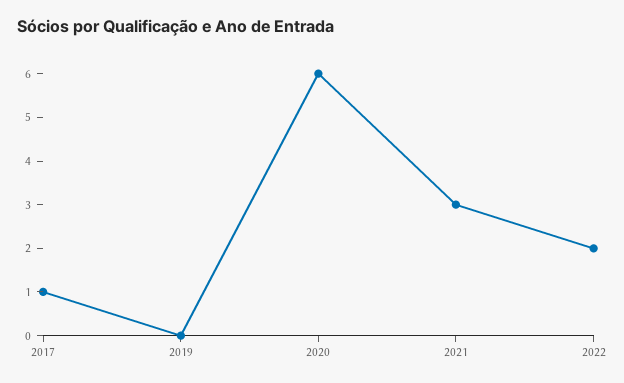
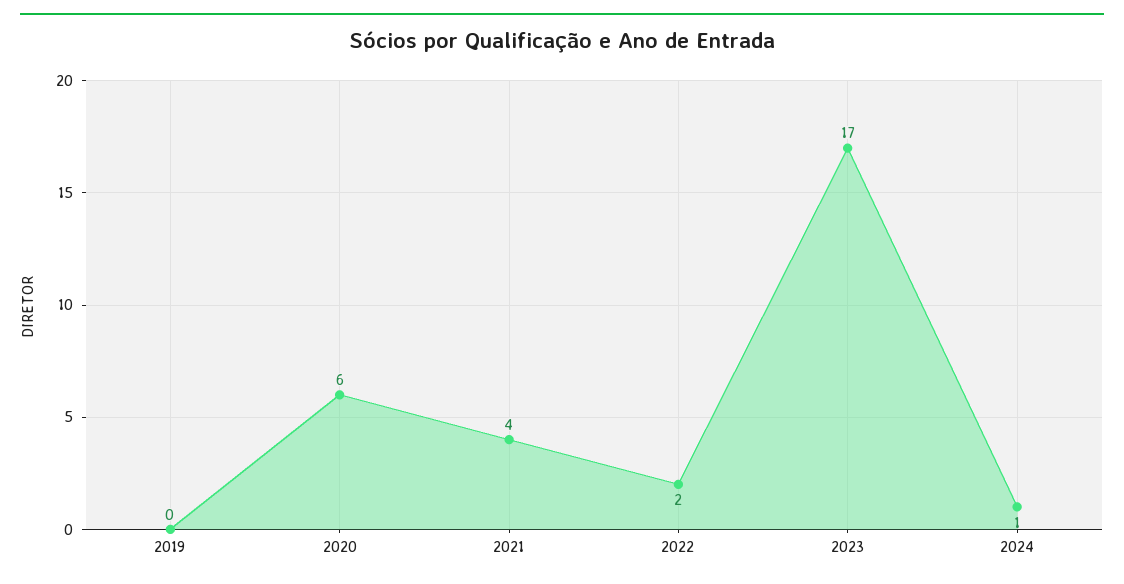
2017: 1 -> none
2021: 3 -> 4
2023: none -> 17
2024: none -> 1

